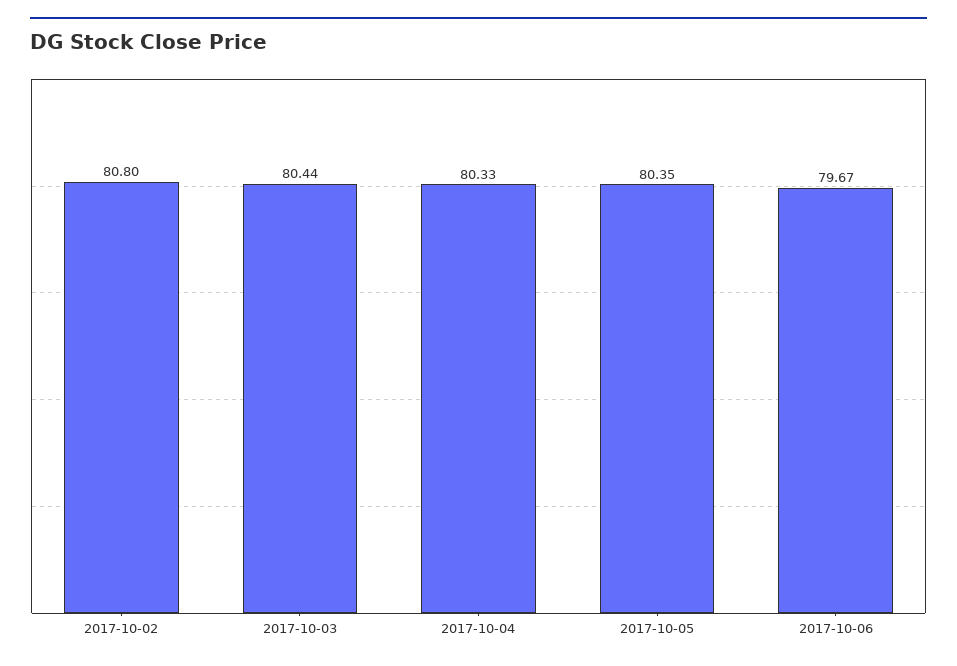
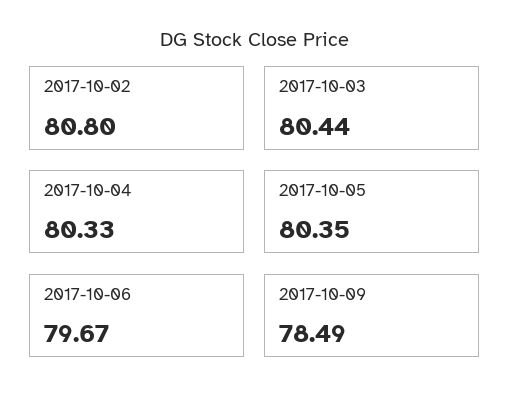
2017-10-09: none -> 78.49

